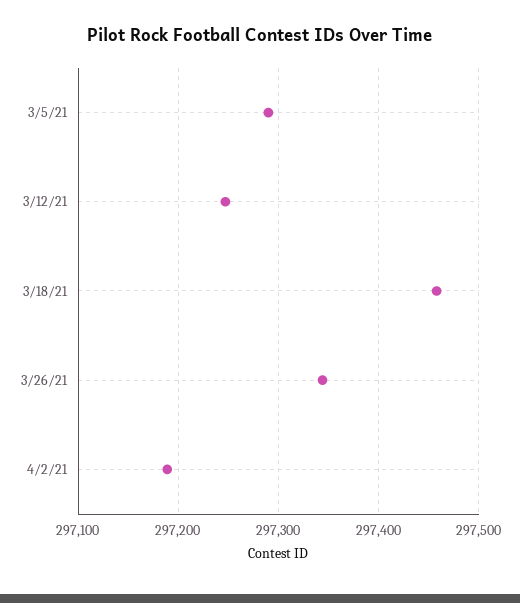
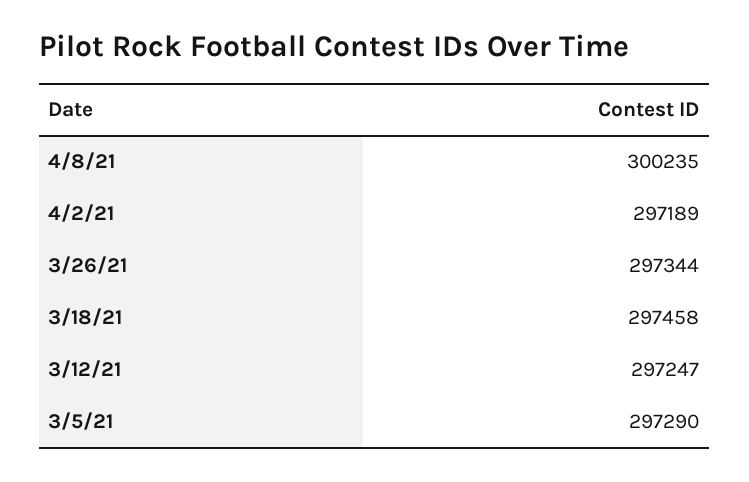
4/8/21: none -> 300235

